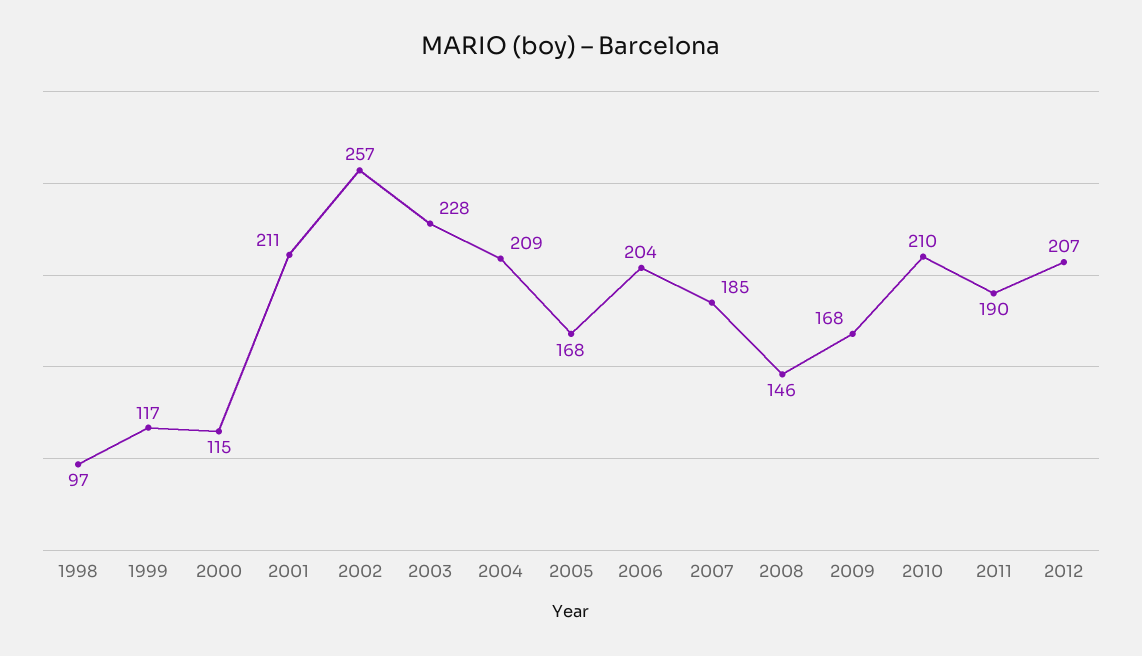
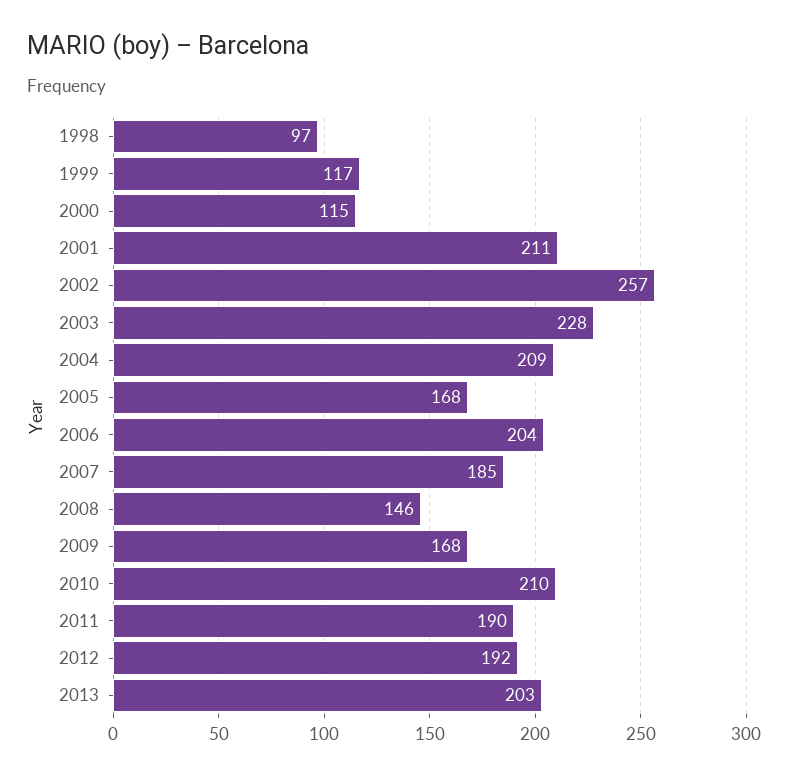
2012: 207 -> 192
2013: none -> 203

